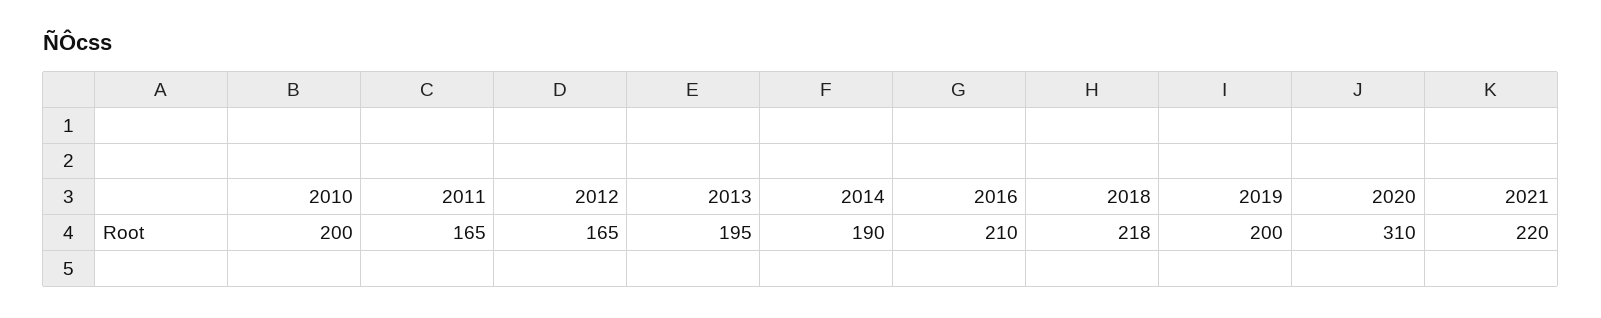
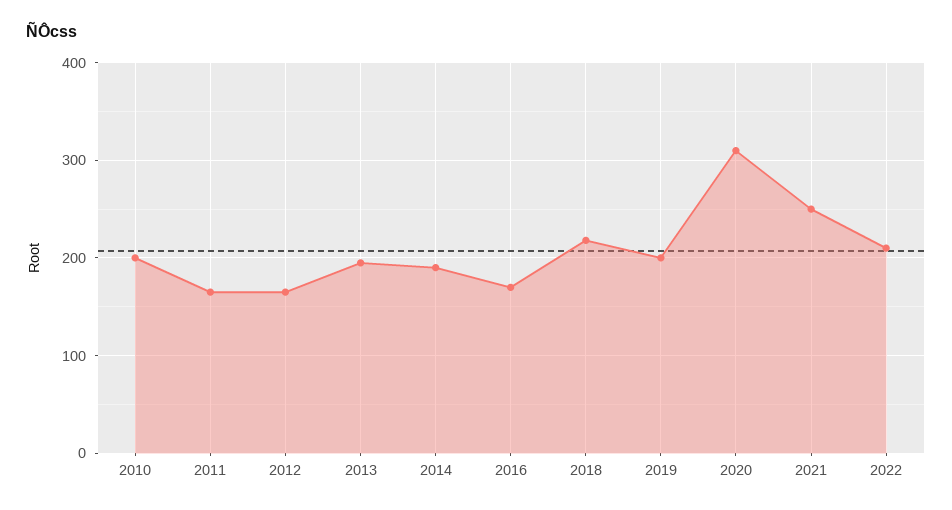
2016: 210 -> 170
2021: 220 -> 250
2022: none -> 210

